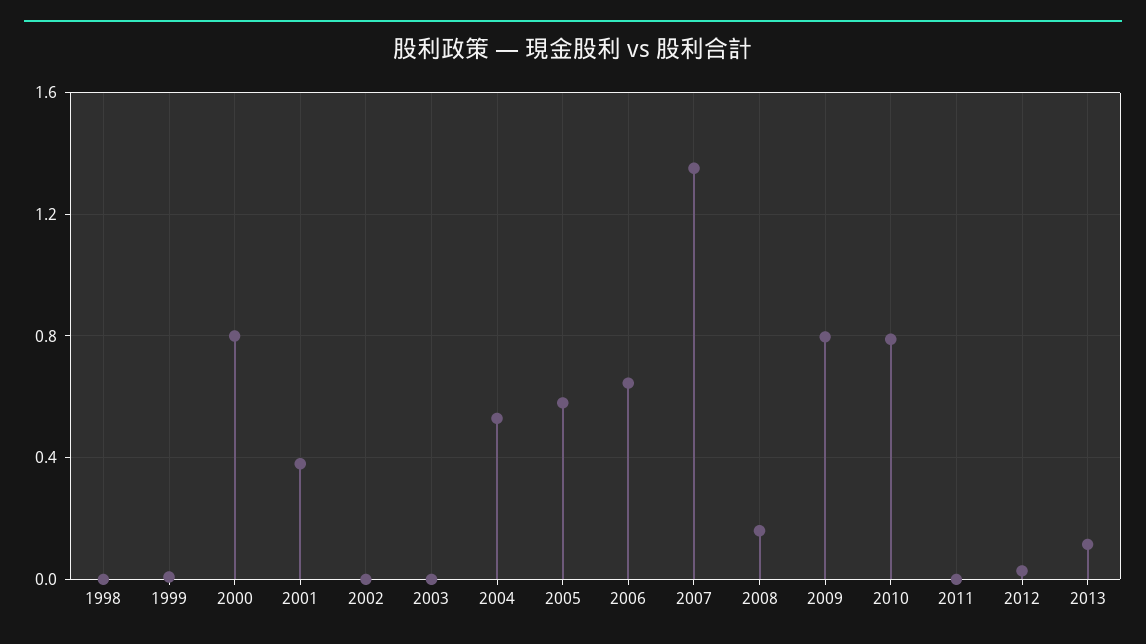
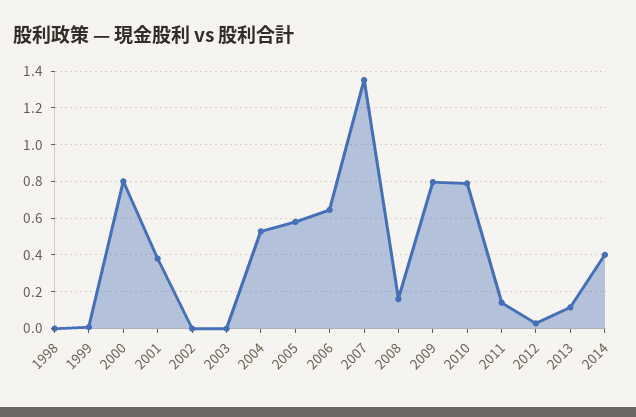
2011: 0 -> 0.15
2014: none -> 0.4

